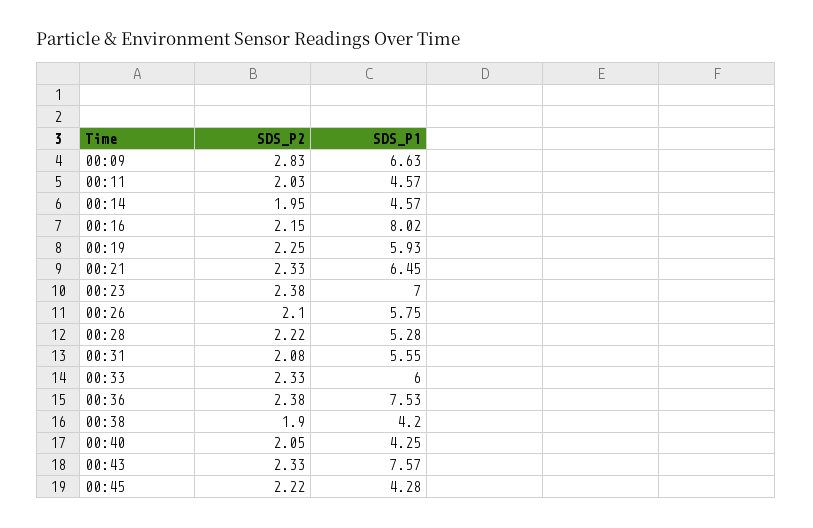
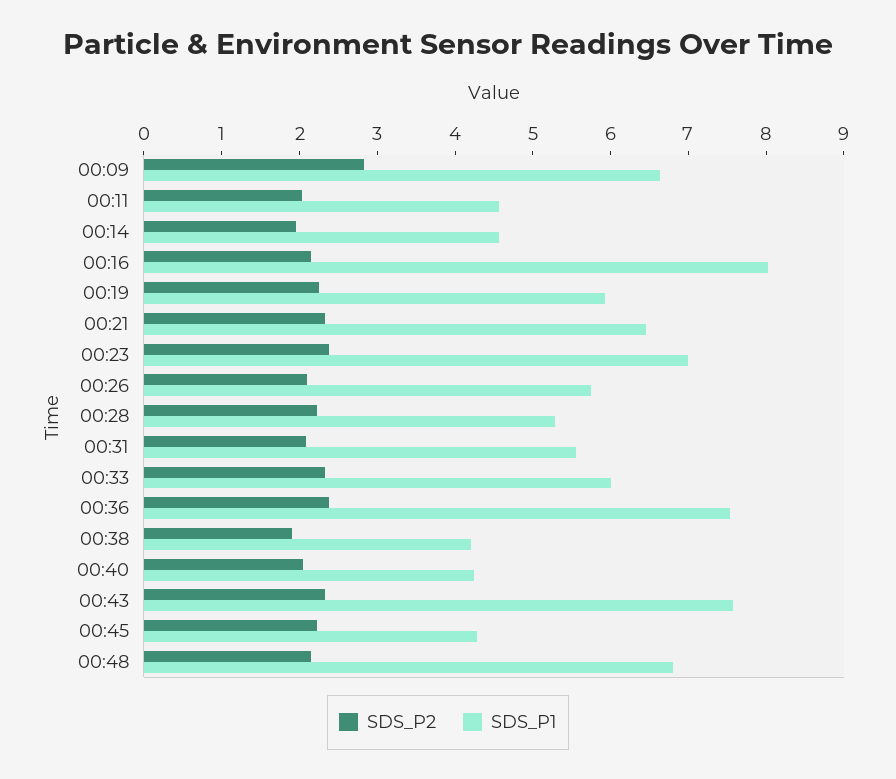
SDS_P2, 00:48: none -> 2.2
SDS_P1, 00:48: none -> 6.8

